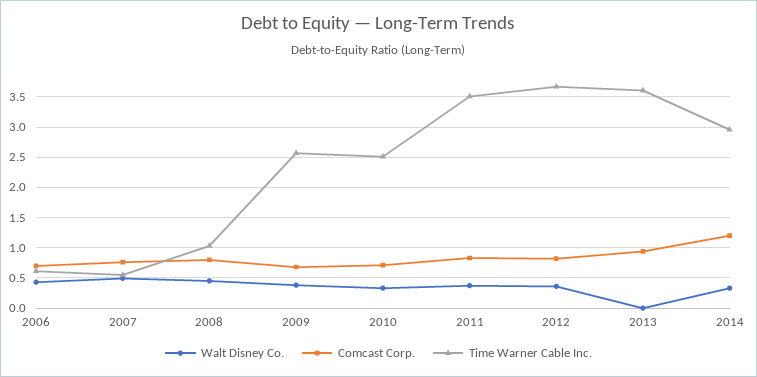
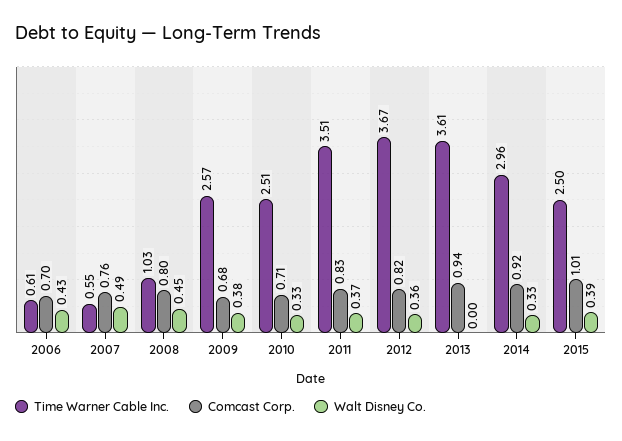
Comcast Corp., 2014: 1.2 -> 0.92
Time Warner Cable Inc., 2015: none -> 2.5
Comcast Corp., 2015: none -> 1.01
Walt Disney Co., 2015: none -> 0.39

